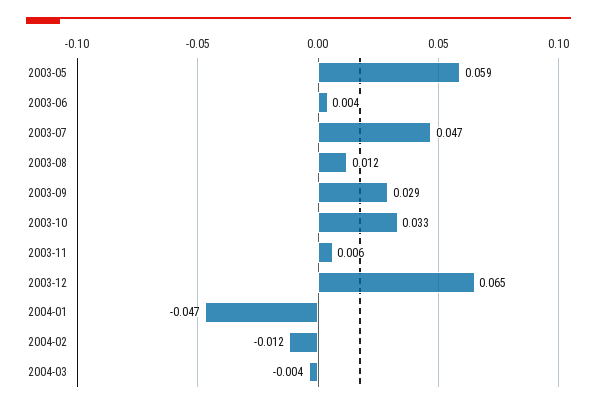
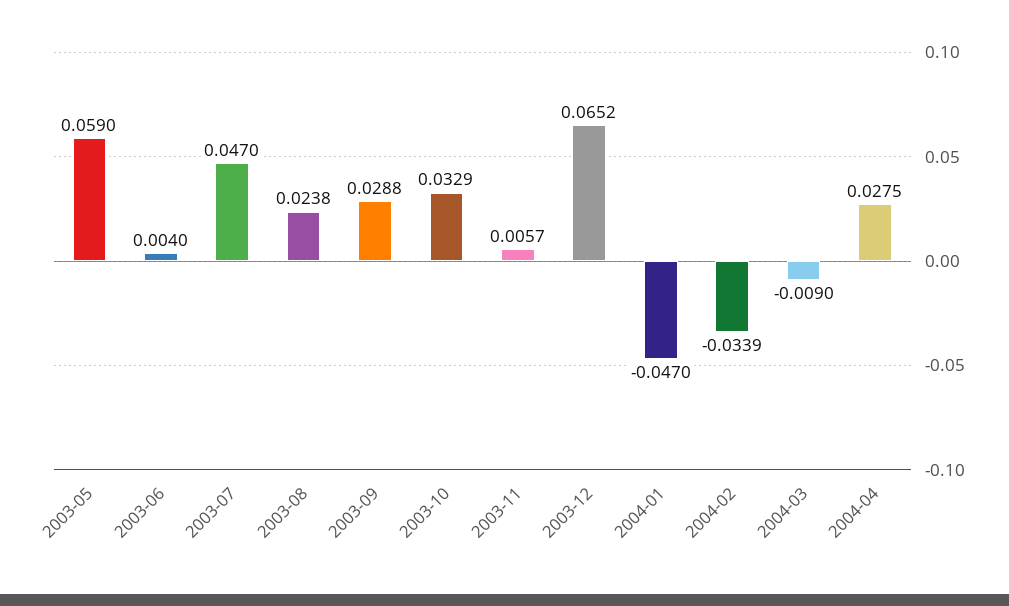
2003-08: 0.012 -> 0.0238
2004-02: -0.012 -> -0.0339
2004-03: -0.004 -> -0.009
2004-04: none -> 0.0275

